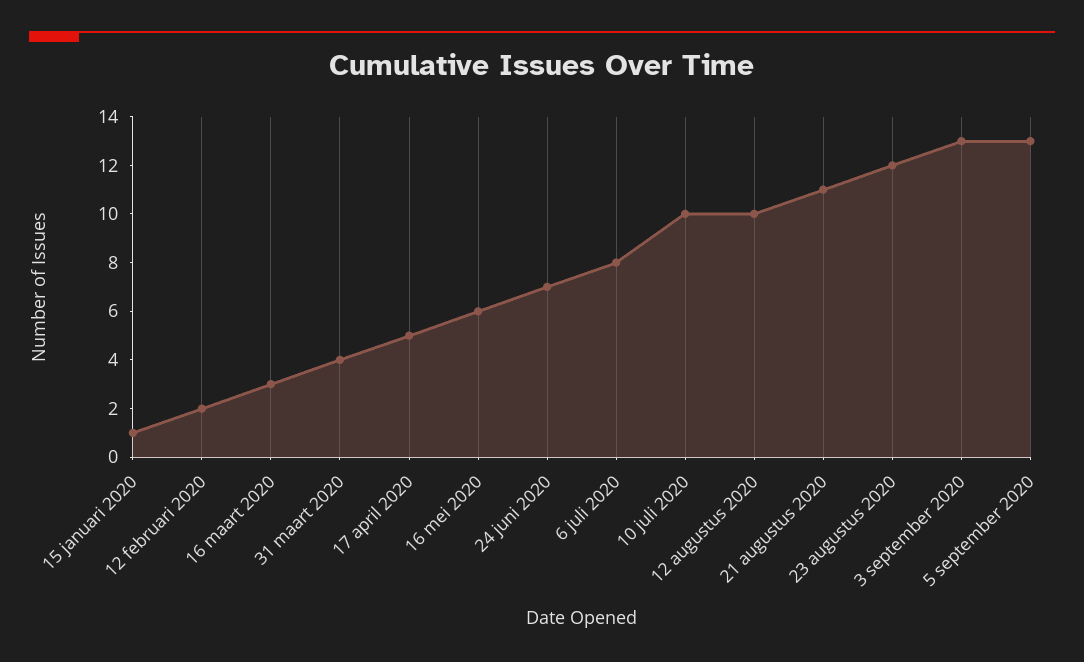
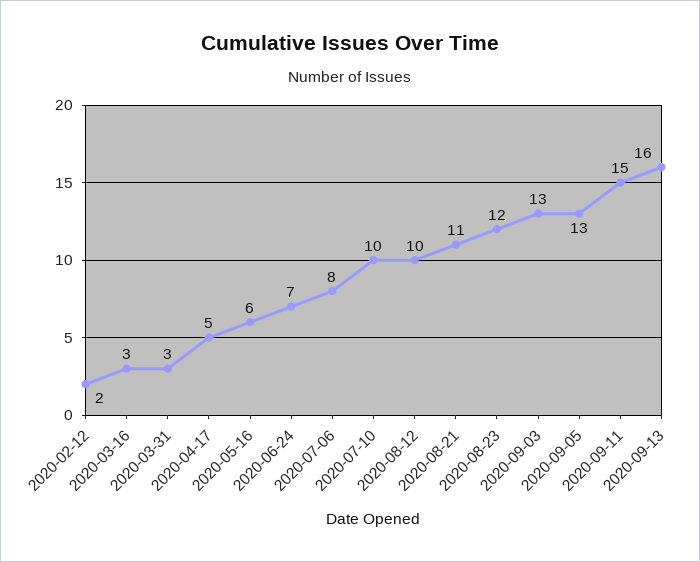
15 januari 2020: 1 -> none
31 maart 2020: 4 -> 3
2020-09-11: none -> 15
2020-09-13: none -> 16

